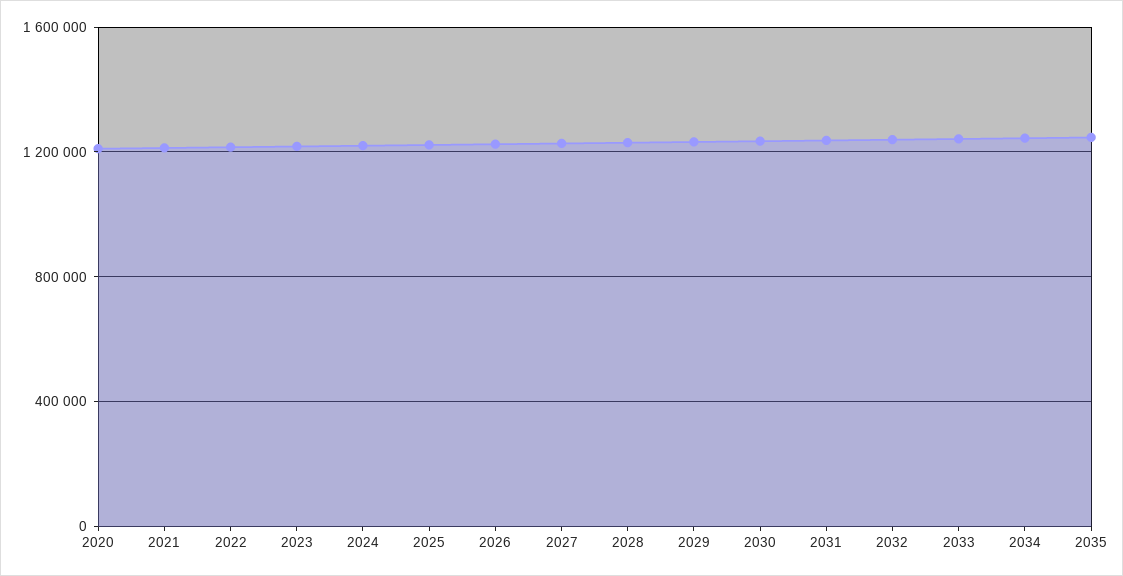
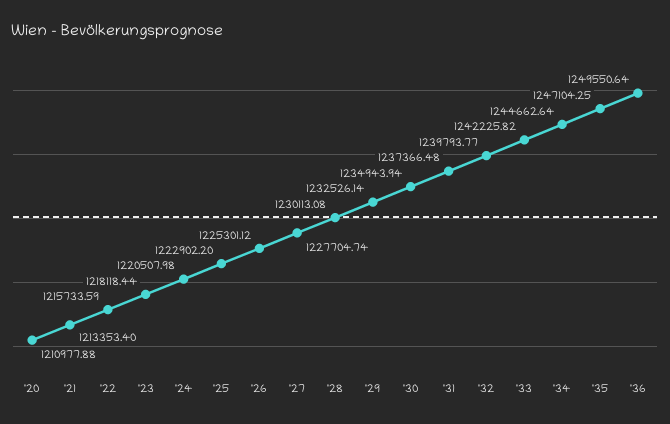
'36: none -> 1249550.64

